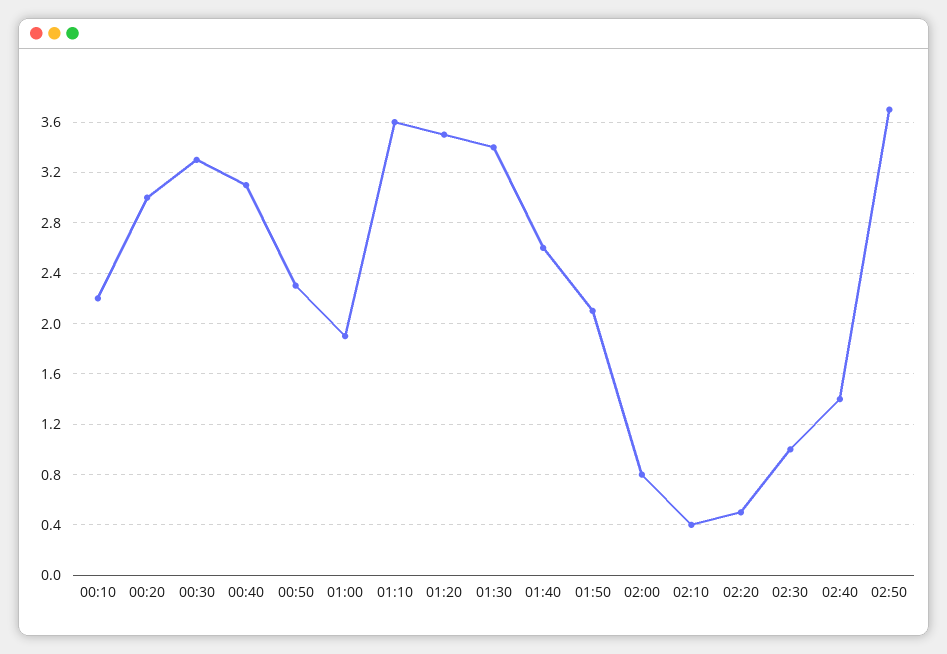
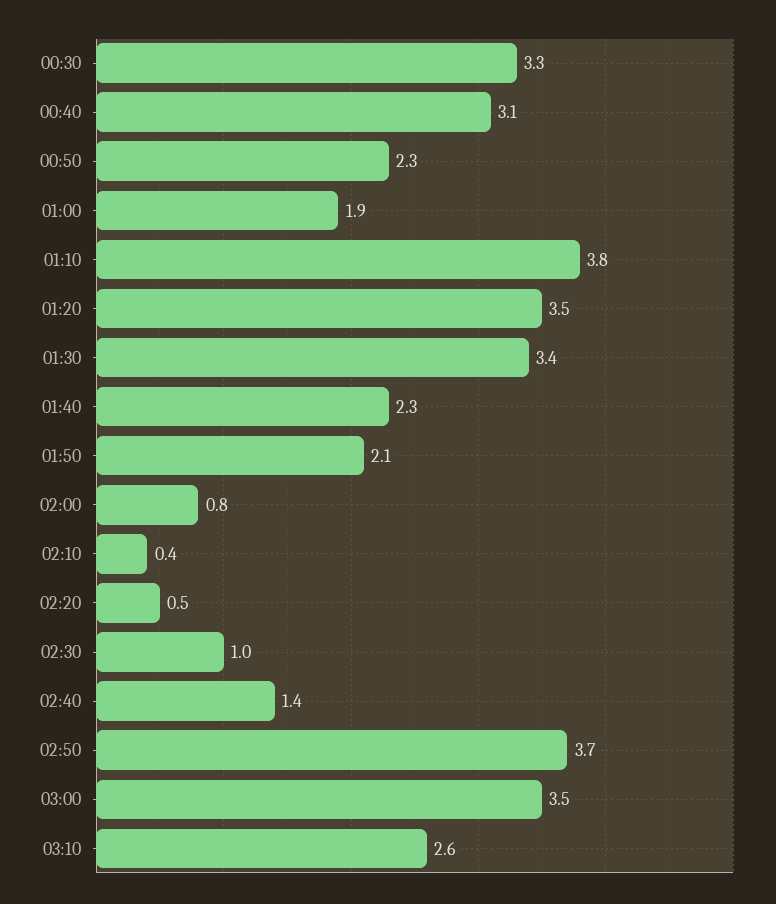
00:10: 2.2 -> none
00:20: 3 -> none
01:10: 3.6 -> 3.8
01:40: 2.6 -> 2.3
03:00: none -> 3.5
03:10: none -> 2.6

